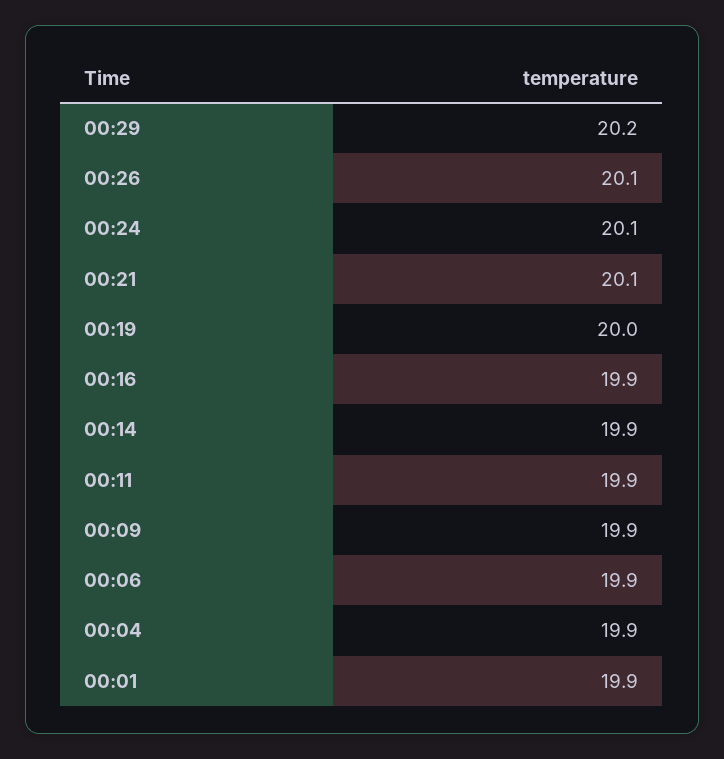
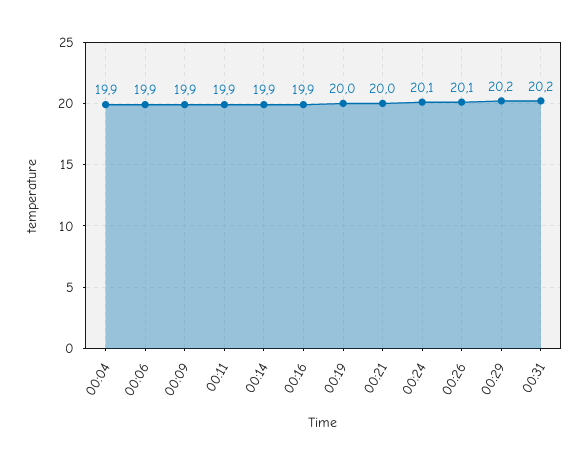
00:21: 20.1 -> 20
00:01: 19.9 -> none
00:31: none -> 20.2

